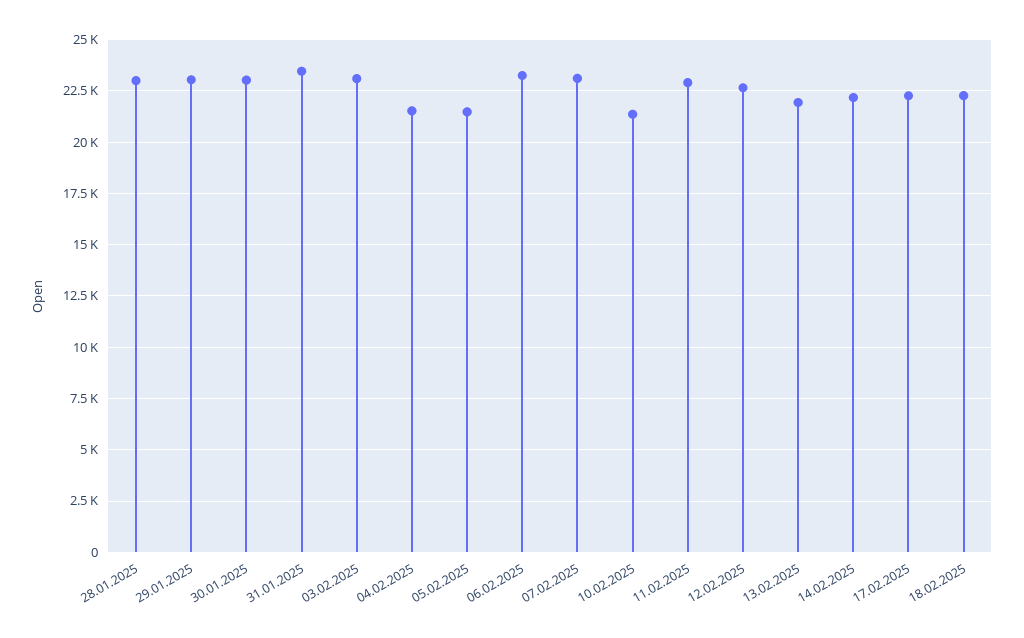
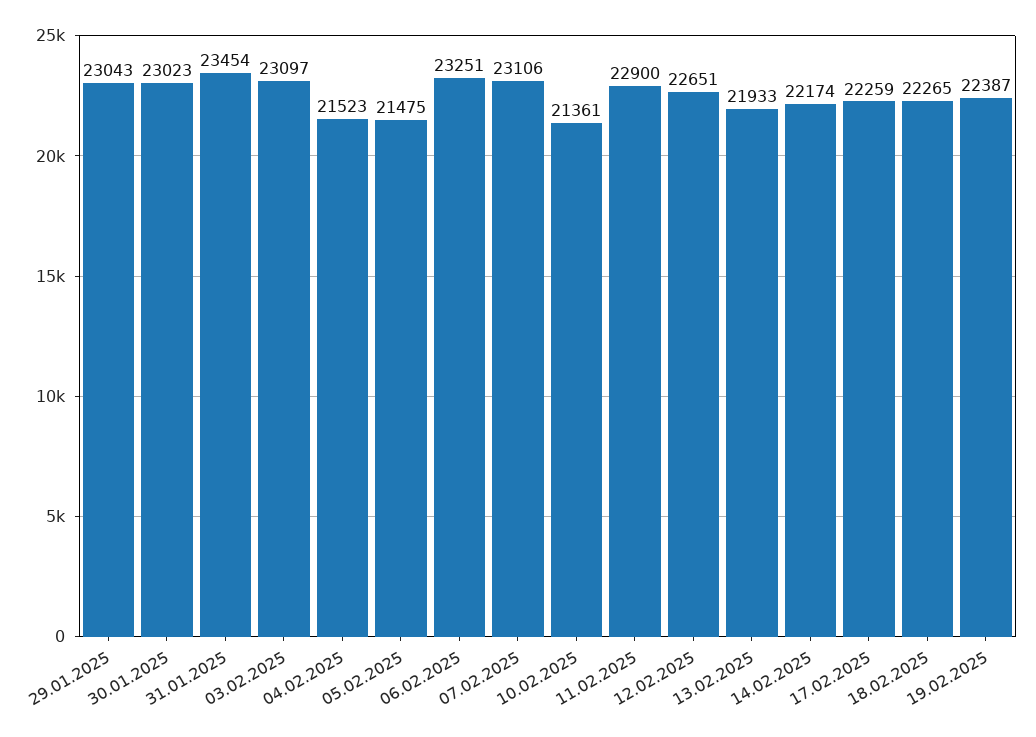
28.01.2025: 23000 -> none
19.02.2025: none -> 22387

